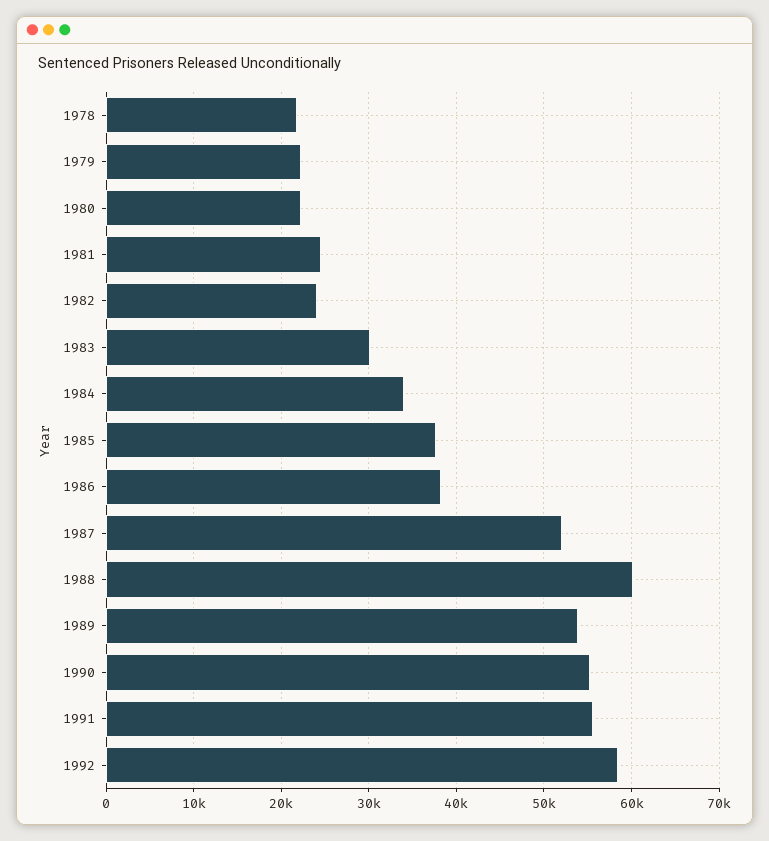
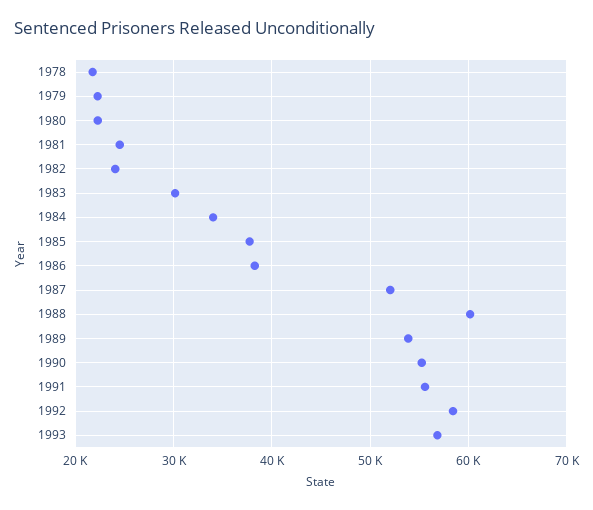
1993: none -> 57000

